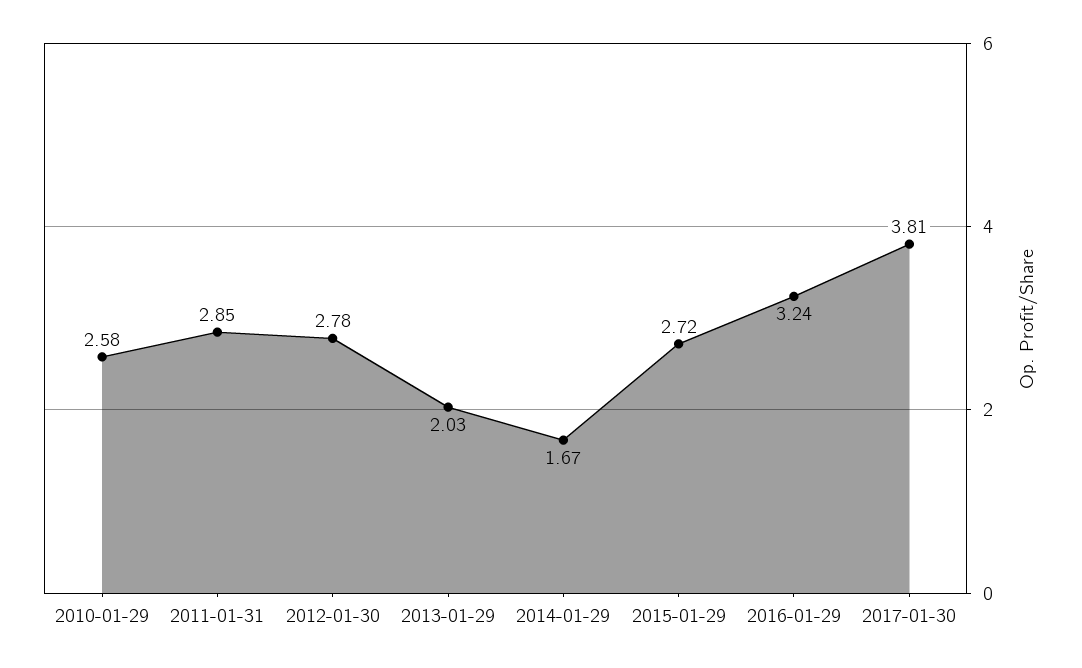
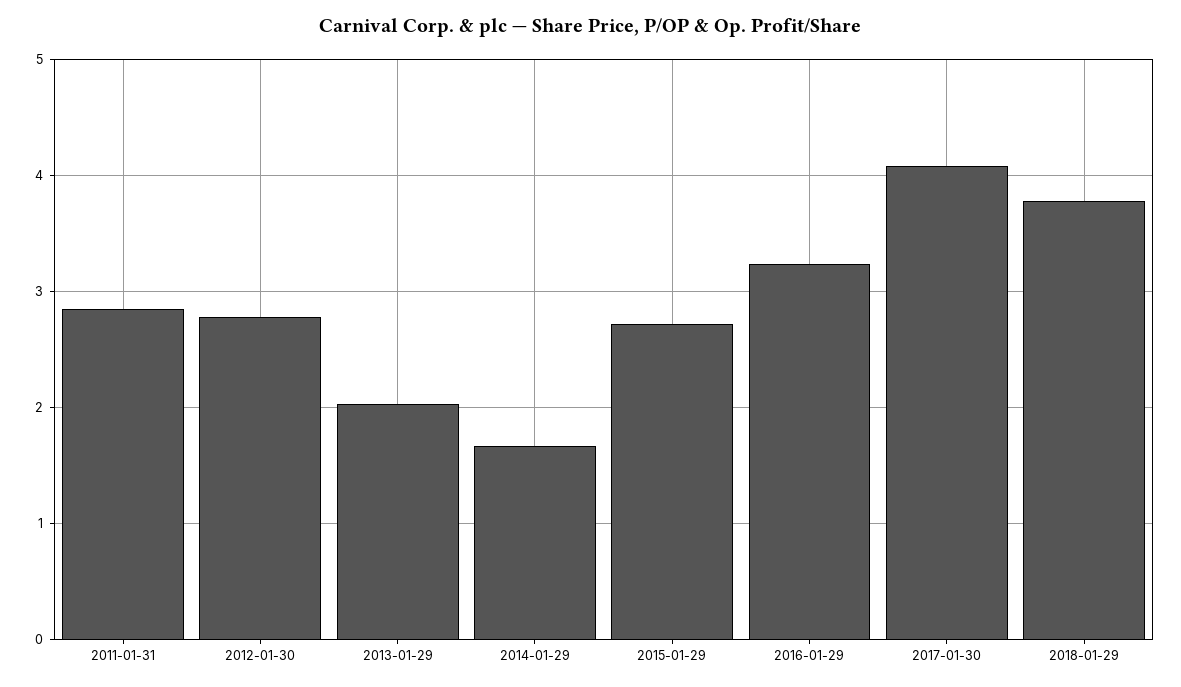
2010-01-29: 2.58 -> none
2017-01-30: 3.81 -> 4.1
2018-01-29: none -> 3.8

